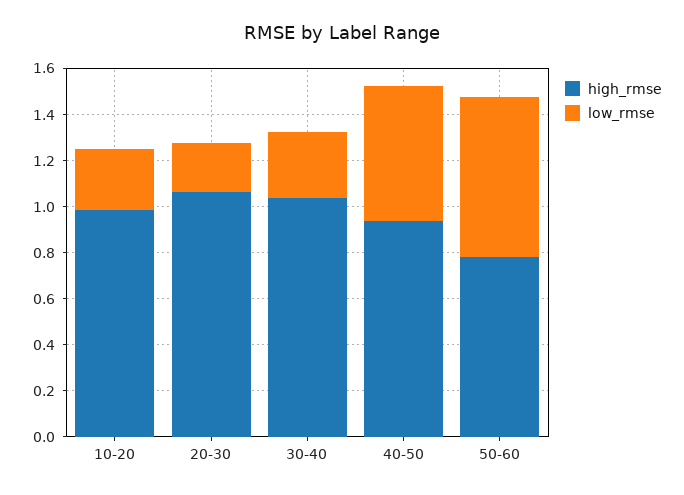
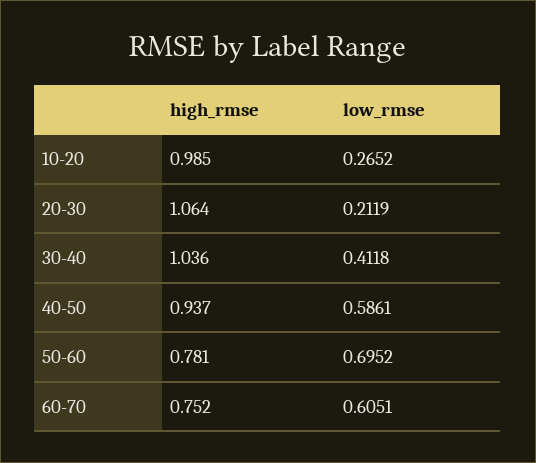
low_rmse, 30-40: 0.3 -> 0.4118
high_rmse, 60-70: none -> 0.752
low_rmse, 60-70: none -> 0.6051

